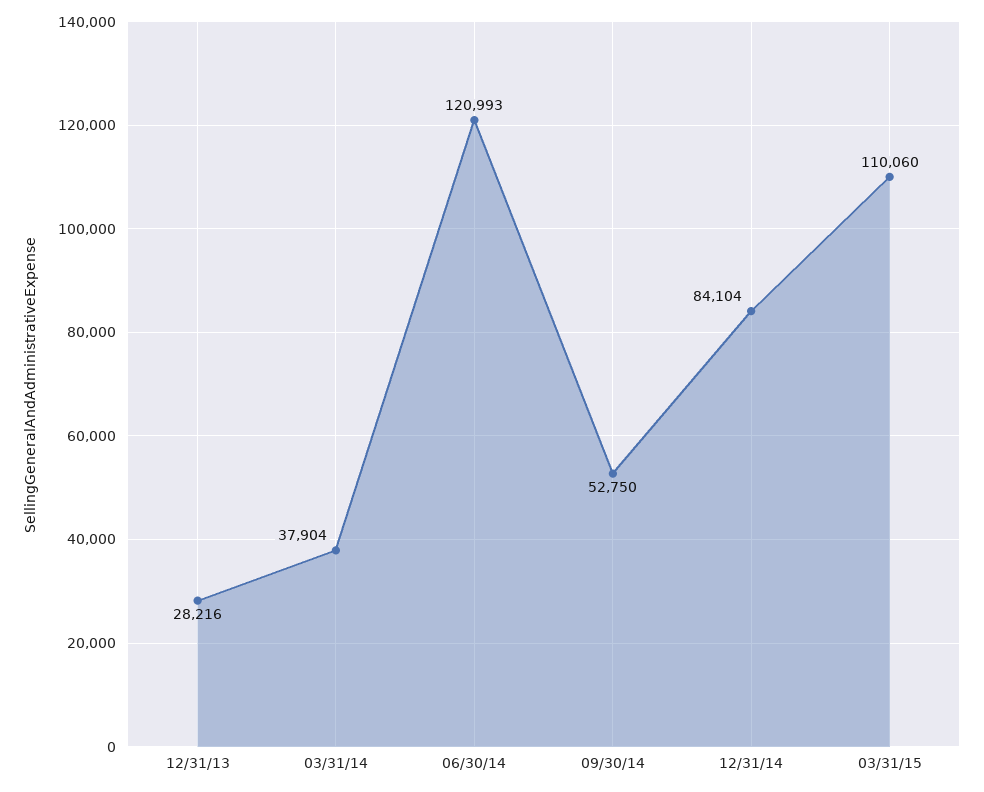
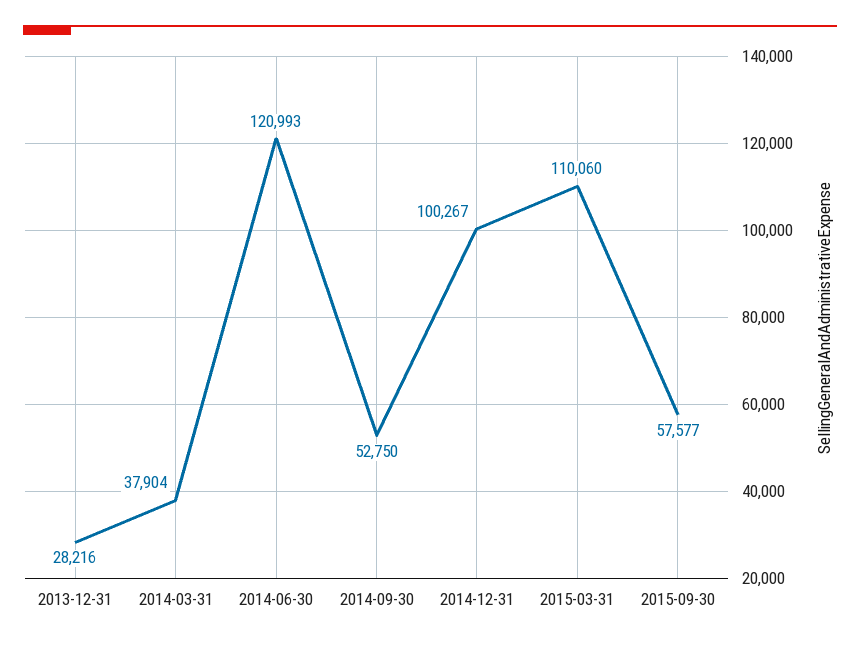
12/31/14: 84104 -> 100267
2015-09-30: none -> 57577

